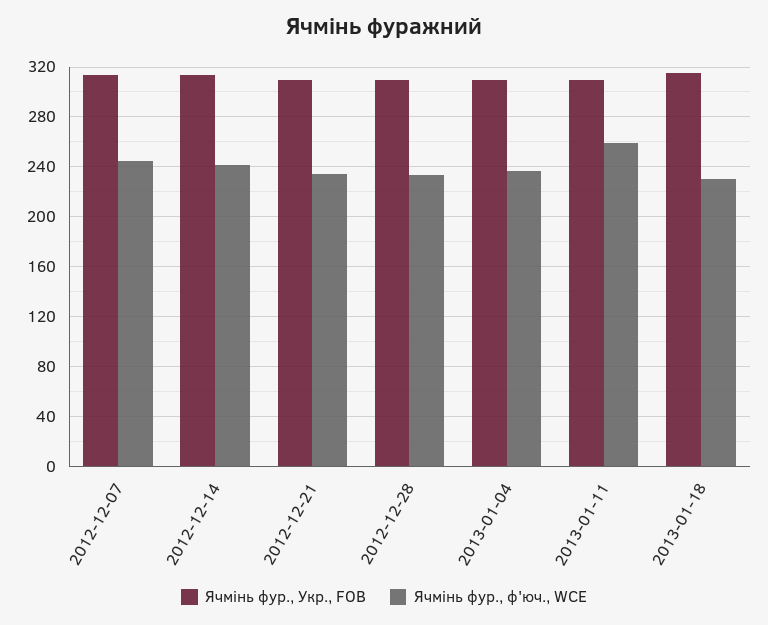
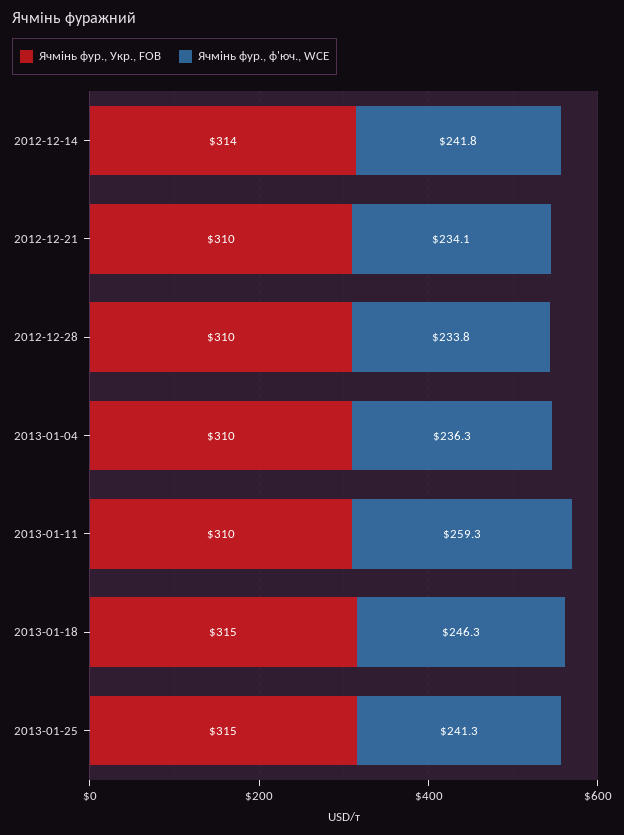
Ячмінь фур., Укр., FOB, 2012-12-07: 315 -> none
Ячмінь фур., ф'юч., WCE, 2012-12-07: 245 -> none
Ячмінь фур., ф'юч., WCE, 2013-01-18: 230 -> 246.3
Ячмінь фур., Укр., FOB, 2013-01-25: none -> 315
Ячмінь фур., ф'юч., WCE, 2013-01-25: none -> 241.3

